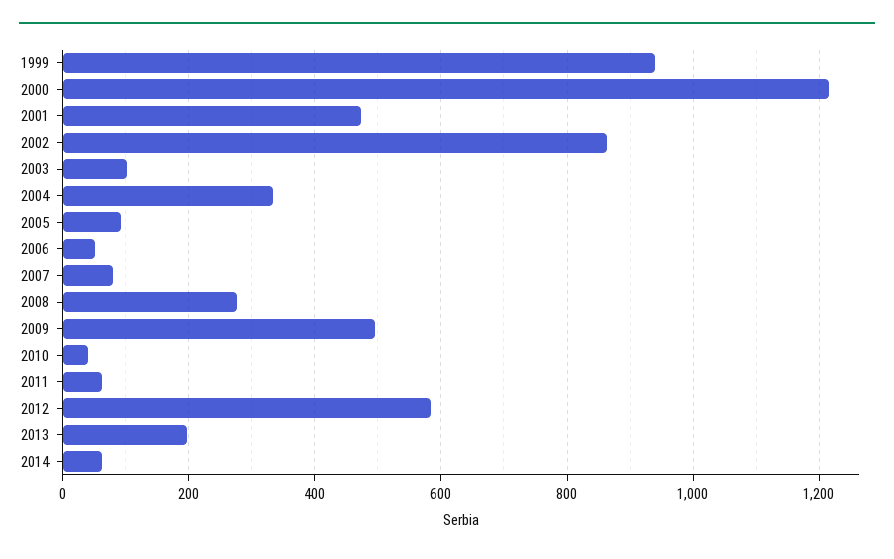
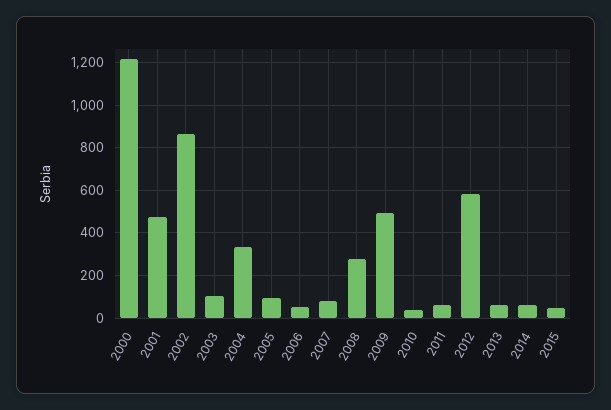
1999: 940 -> none
2013: 200 -> 50
2015: none -> 50

